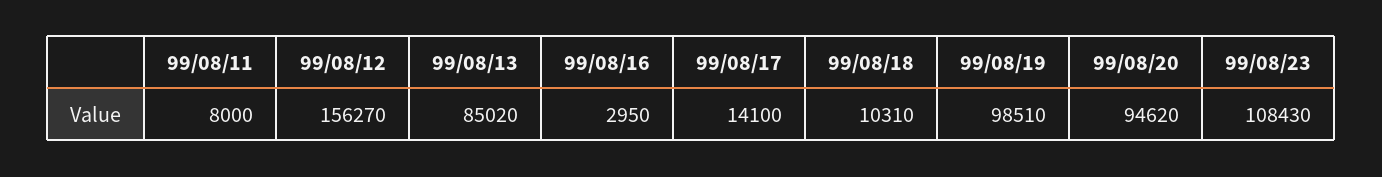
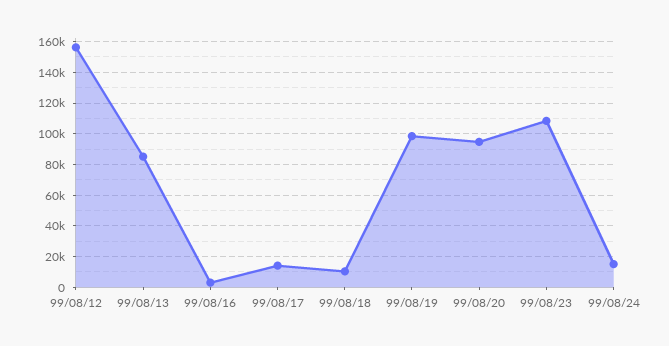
99/08/11: 8000 -> none
99/08/24: none -> 15000

